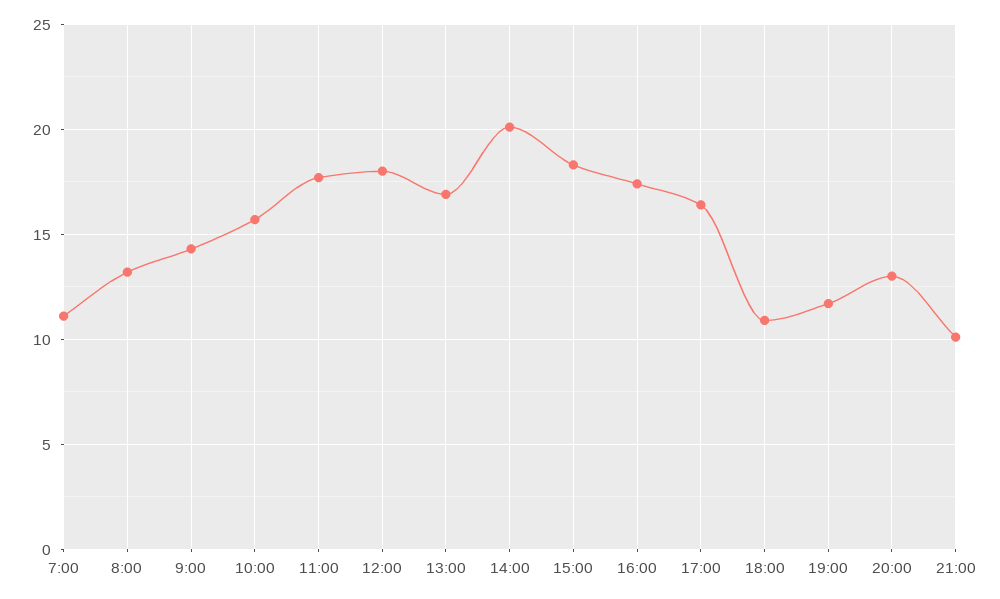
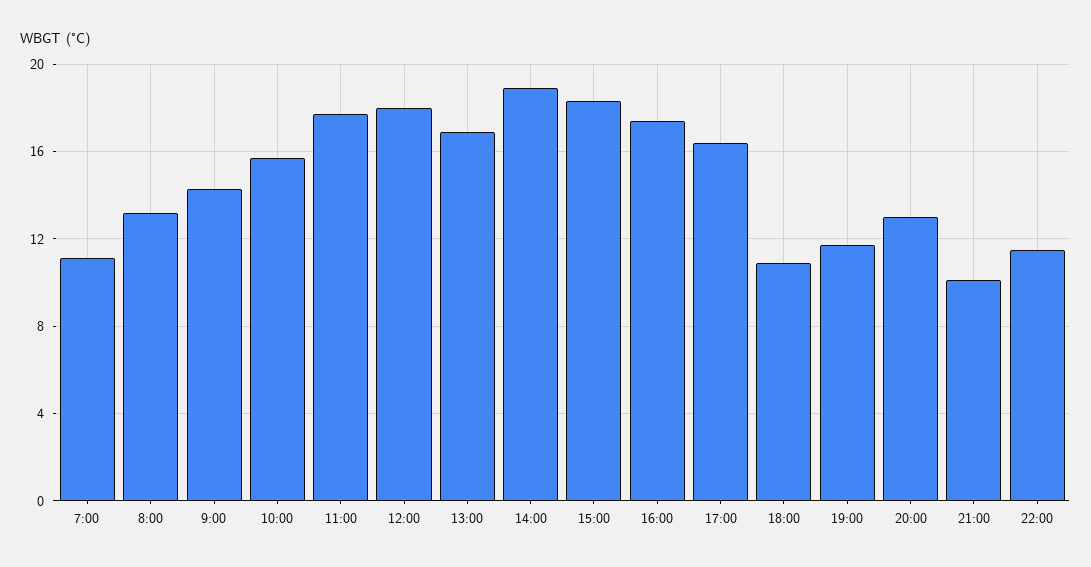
14:00: 20 -> 19
22:00: none -> 11.5

